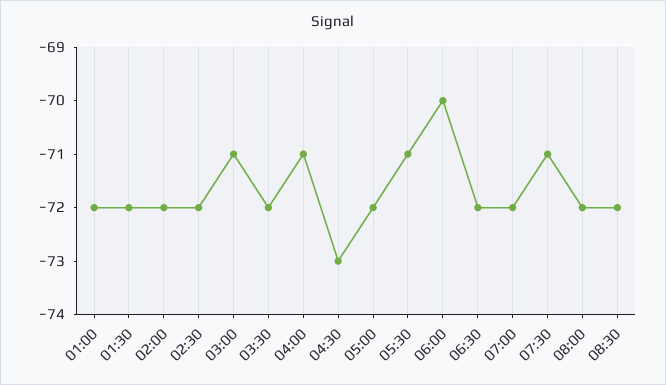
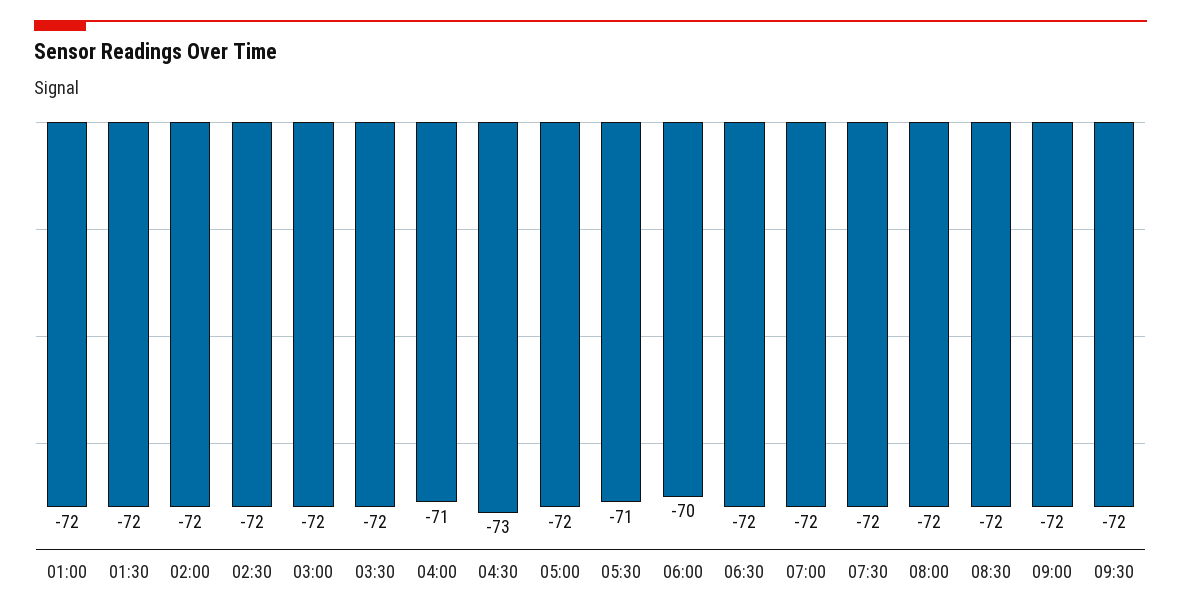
03:00: -71 -> -72
07:30: -71 -> -72
09:00: none -> -72
09:30: none -> -72

